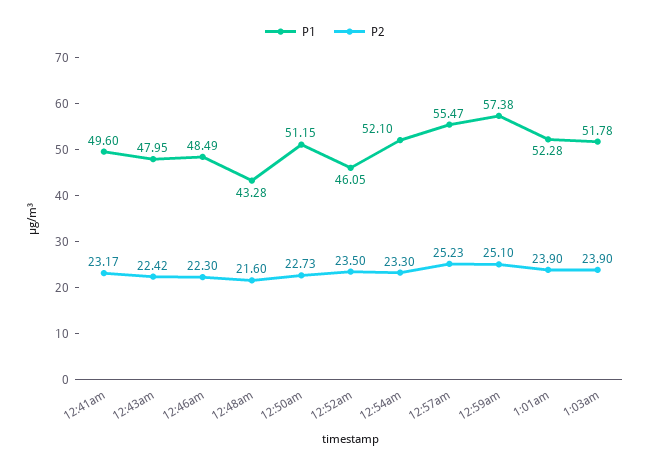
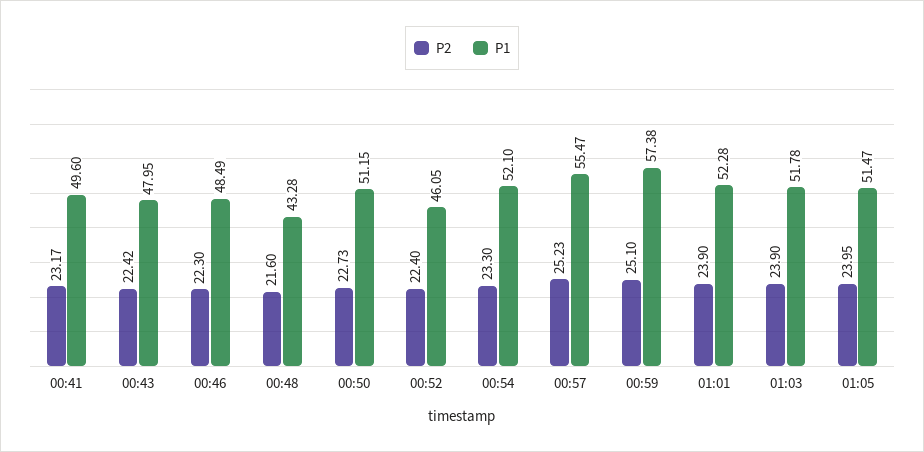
P2, 12:52am: 23.5 -> 22.4
P2, 01:05: none -> 23.95
P1, 01:05: none -> 51.47

